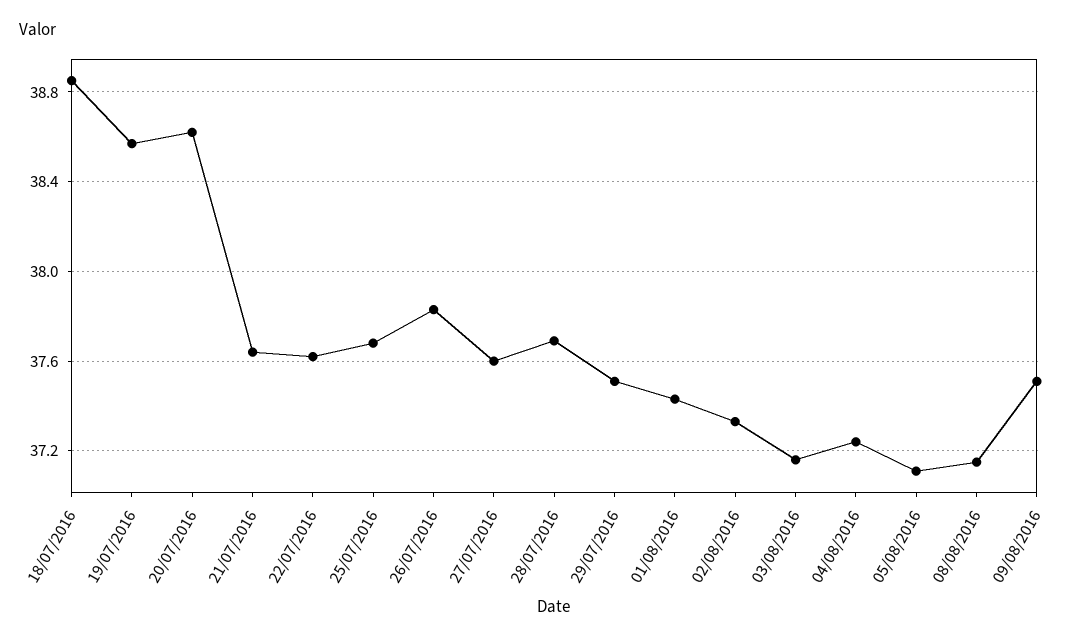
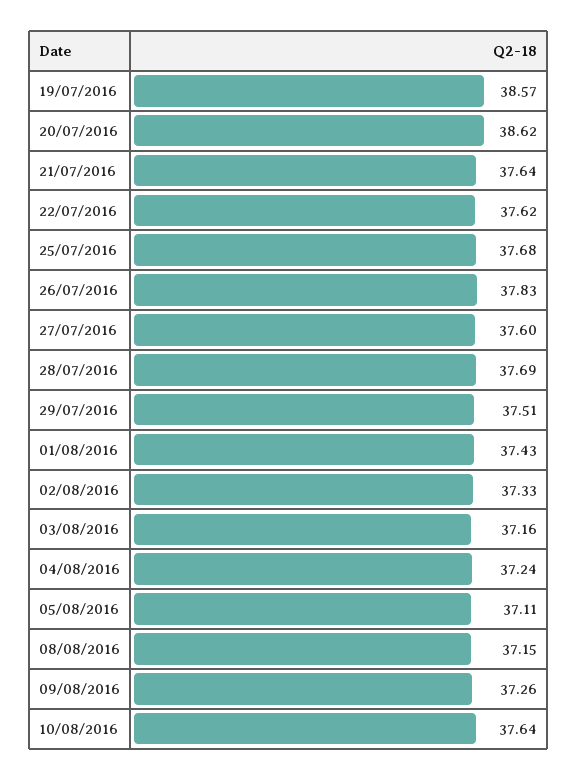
18/07/2016: 38.85 -> none
09/08/2016: 37.5 -> 37.26
10/08/2016: none -> 37.64

